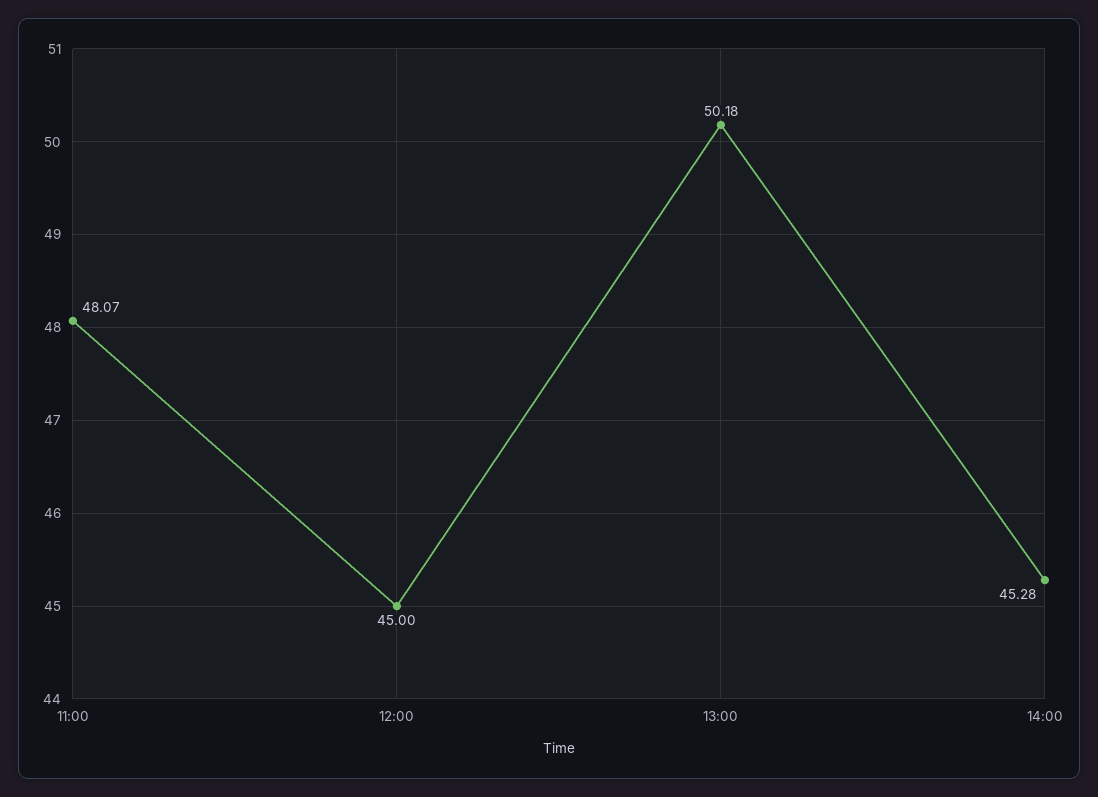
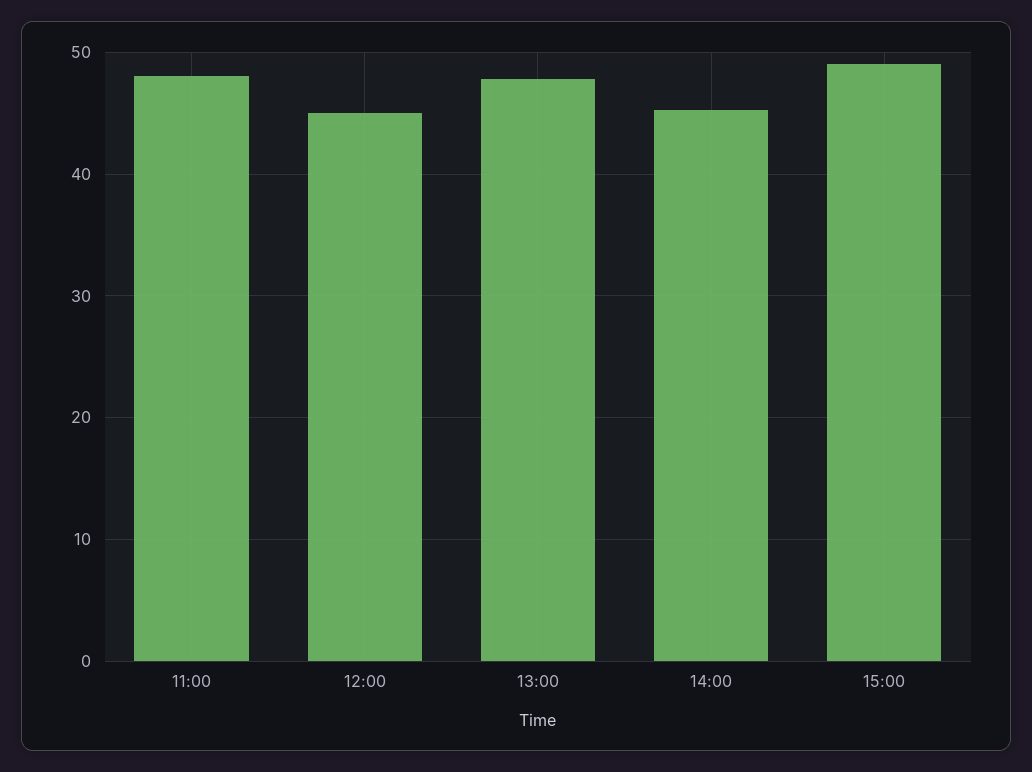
13:00: 50.18 -> 48
15:00: none -> 49

